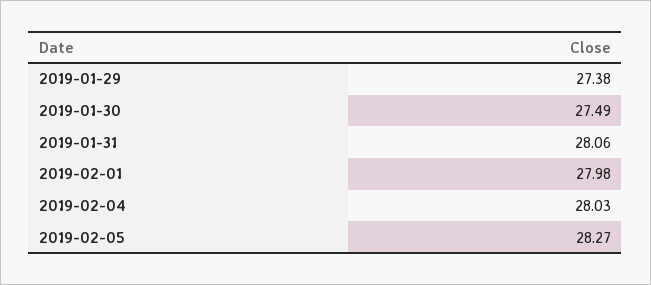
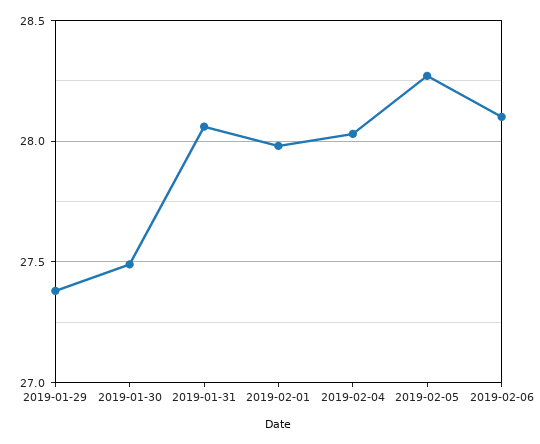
2019-02-06: none -> 28.1

